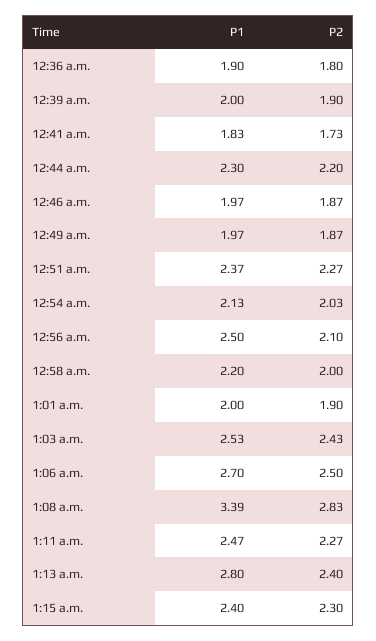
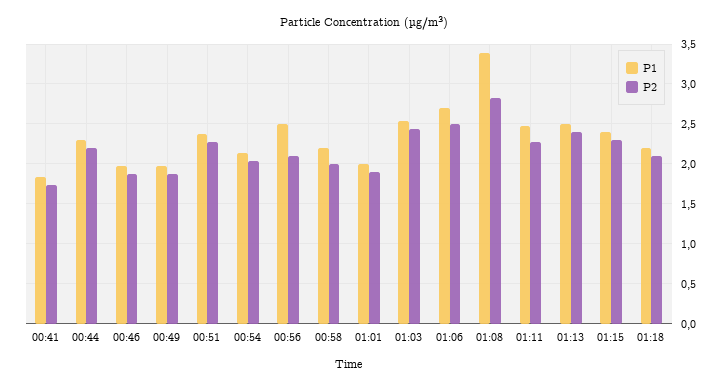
P1, 12:36 a.m.: 1.9 -> none
P2, 12:36 a.m.: 1.8 -> none
P1, 12:39 a.m.: 2 -> none
P2, 12:39 a.m.: 1.9 -> none
P1, 1:13 a.m.: 2.8 -> 2.5
P1, 01:18: none -> 2.2
P2, 01:18: none -> 2.1

